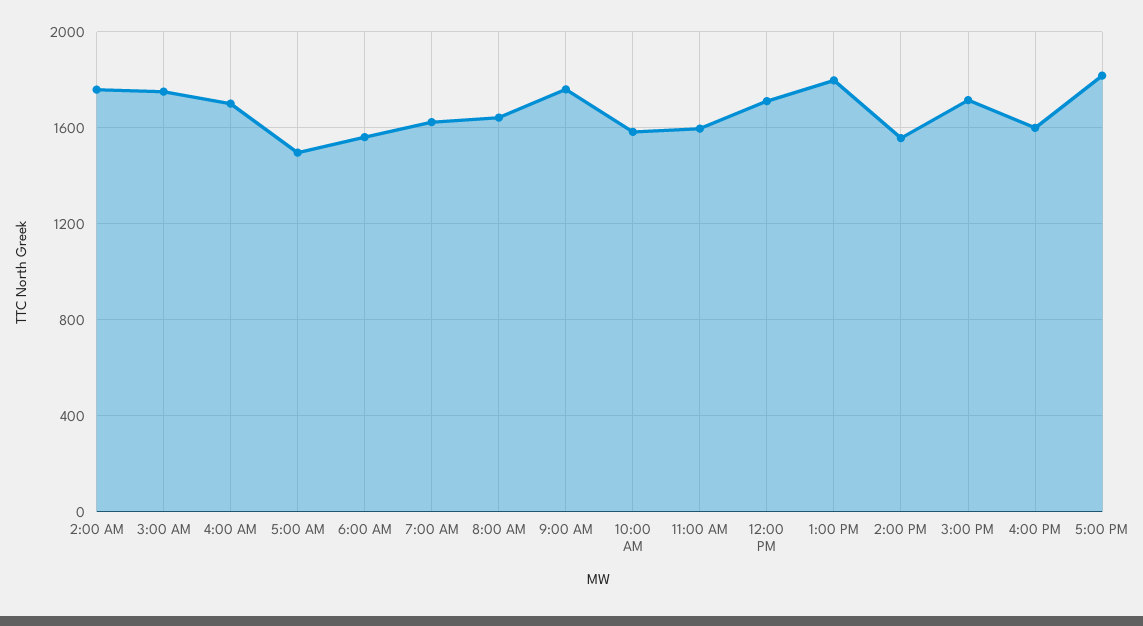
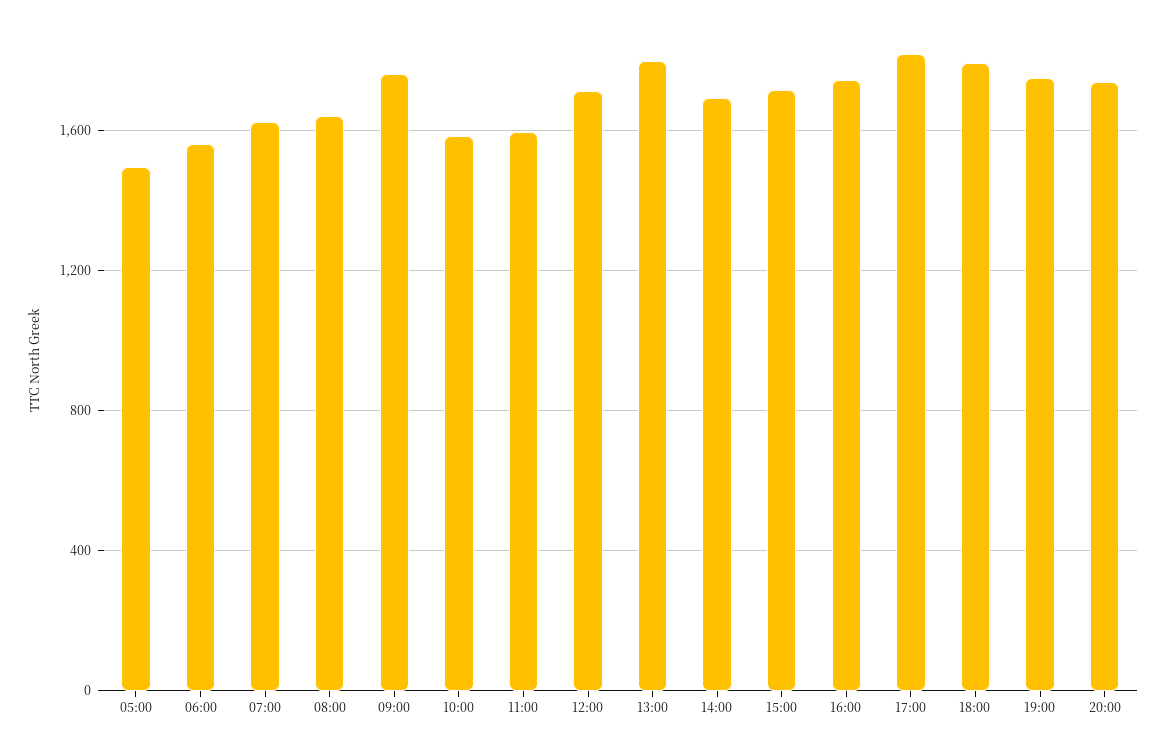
2:00 AM: 1750 -> none
3:00 AM: 1750 -> none
4:00 AM: 1700 -> none
2:00 PM: 1550 -> 1700
4:00 PM: 1600 -> 1750
18:00: none -> 1800
19:00: none -> 1750
20:00: none -> 1750

